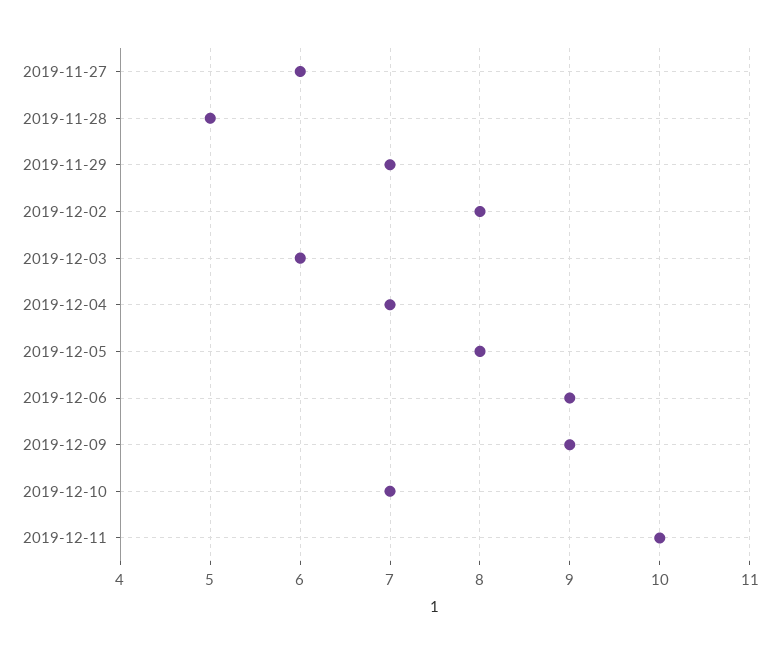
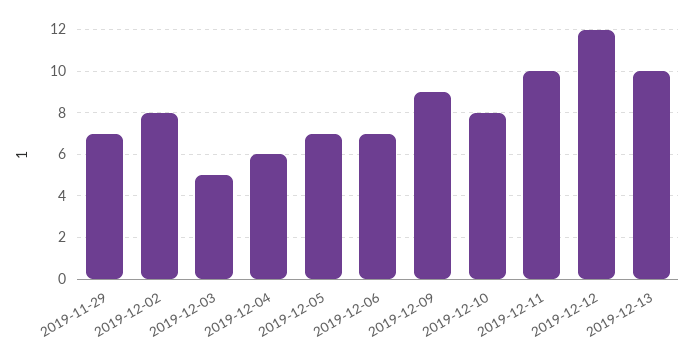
2019-11-27: 6 -> none
2019-11-28: 5 -> none
2019-12-03: 6 -> 5
2019-12-04: 7 -> 6
2019-12-05: 8 -> 7
2019-12-06: 9 -> 7
2019-12-10: 7 -> 8
2019-12-12: none -> 12
2019-12-13: none -> 10

